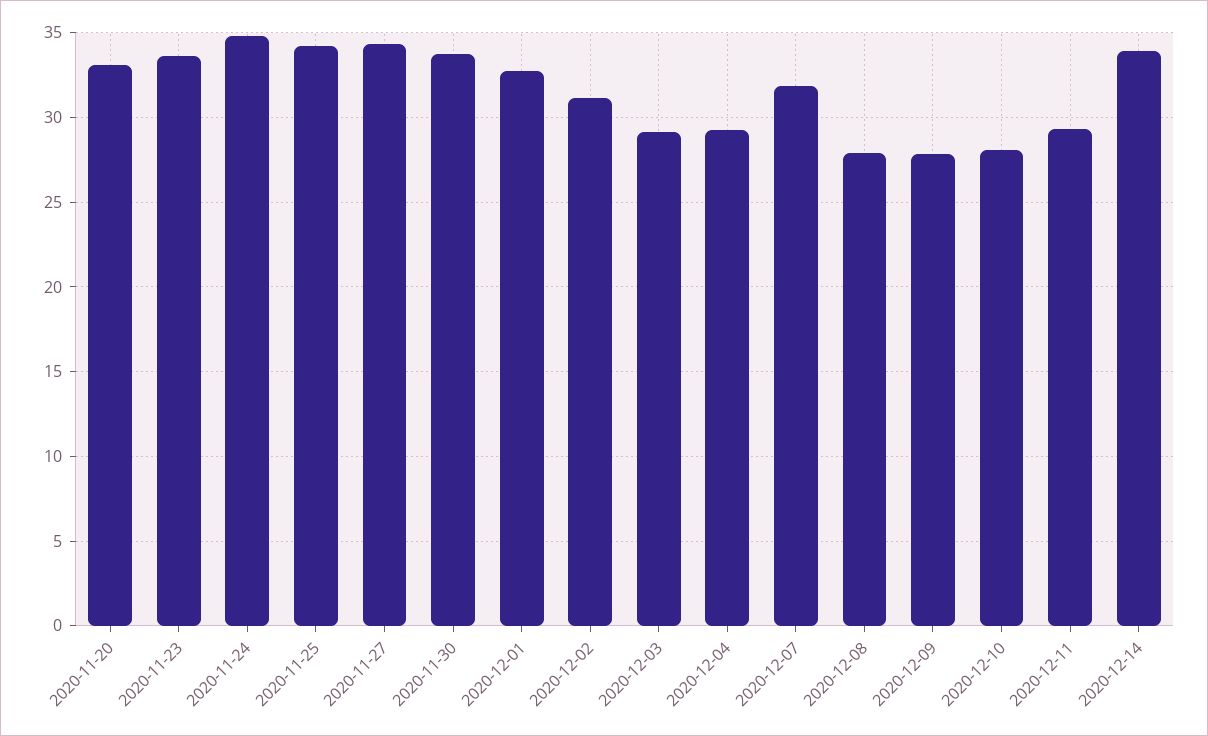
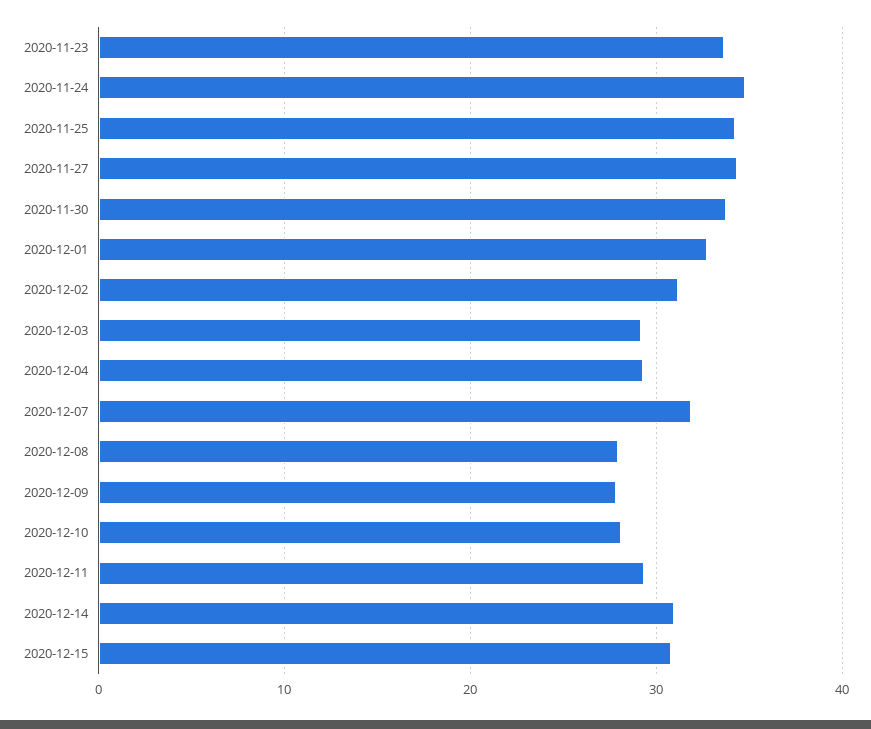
2020-11-20: 33 -> none
2020-12-14: 34 -> 31
2020-12-15: none -> 31

